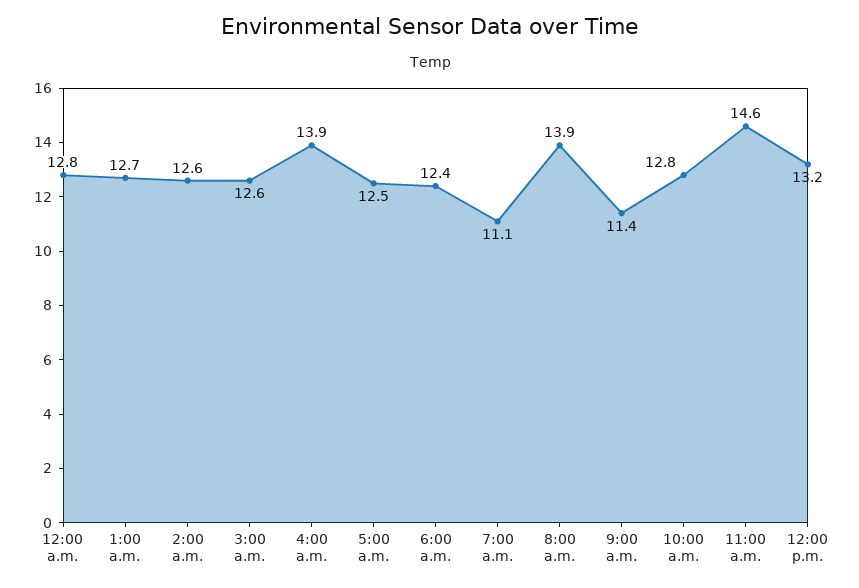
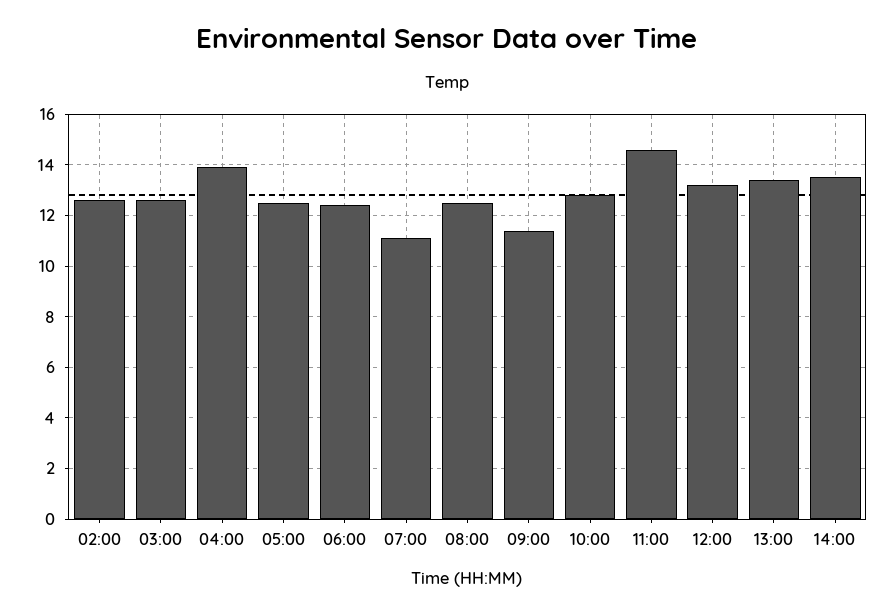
12:00 a.m.: 12.8 -> none
1:00 a.m.: 12.7 -> none
8:00 a.m.: 13.9 -> 12.5
13:00: none -> 13.5
14:00: none -> 13.5

